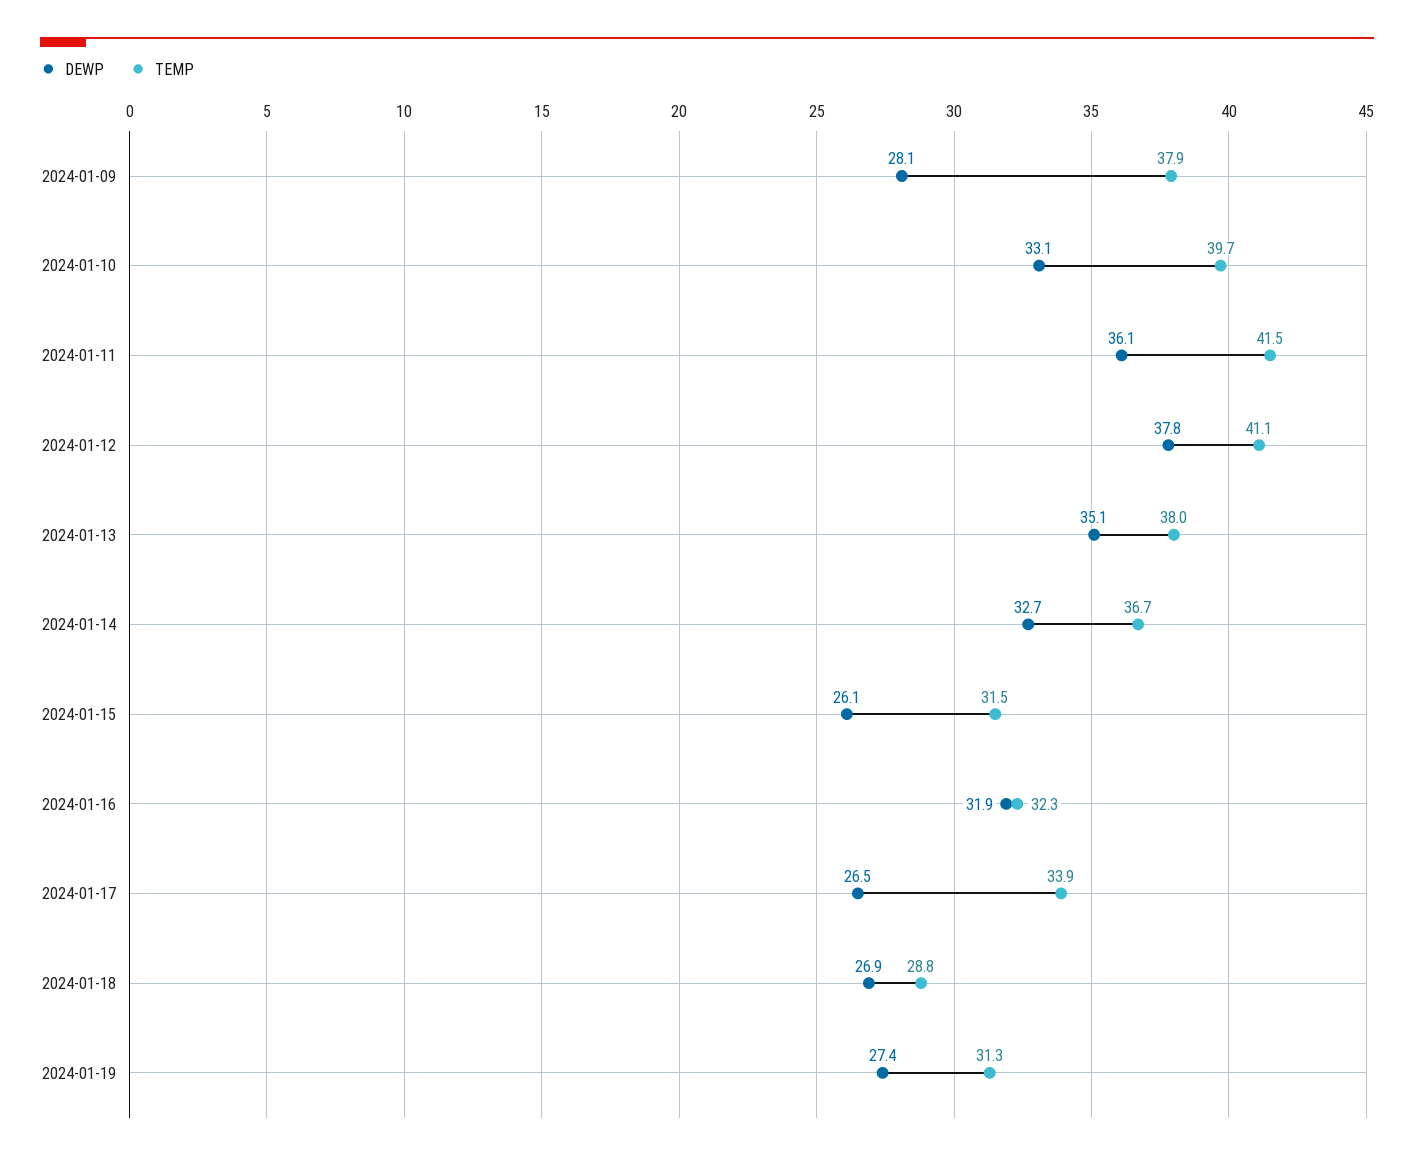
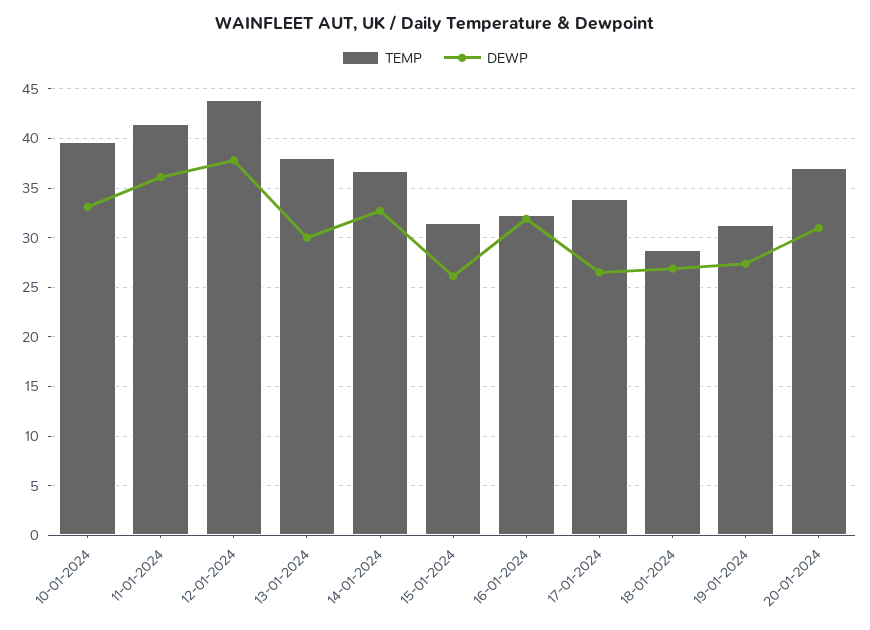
DEWP, 2024-01-09: 28.1 -> none
TEMP, 2024-01-09: 37.9 -> none
TEMP, 2024-01-12: 41.1 -> 44
DEWP, 2024-01-13: 35.1 -> 30
TEMP, 20-01-2024: none -> 37
DEWP, 20-01-2024: none -> 31

